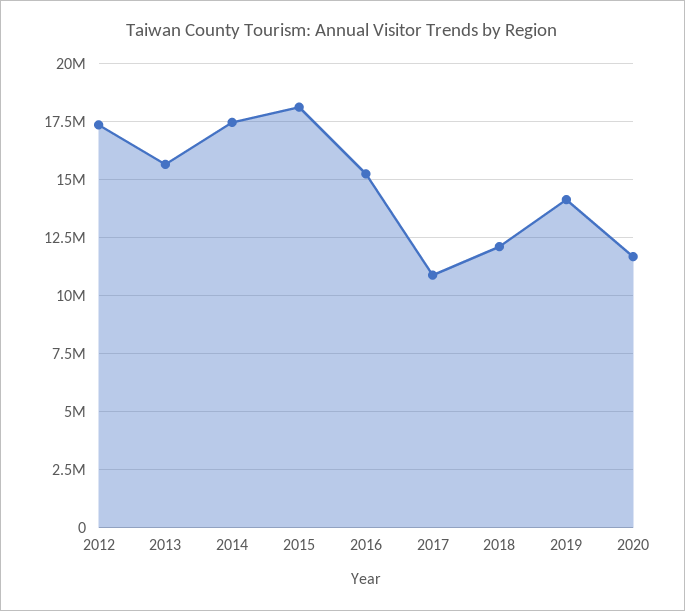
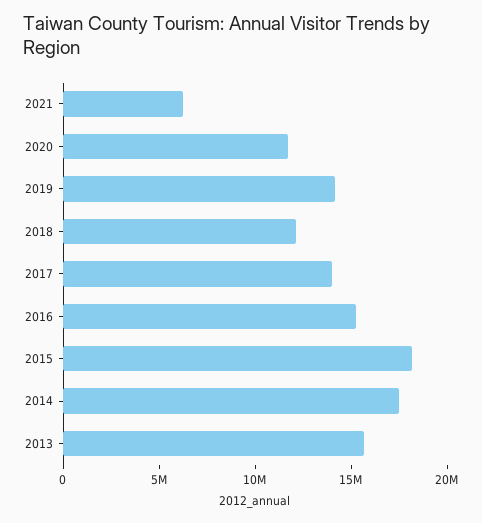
2012: 17500000 -> none
2017: 11000000 -> 14000000
2021: none -> 6000000

